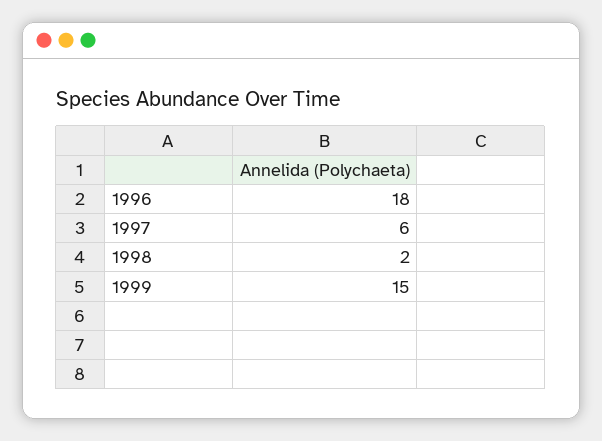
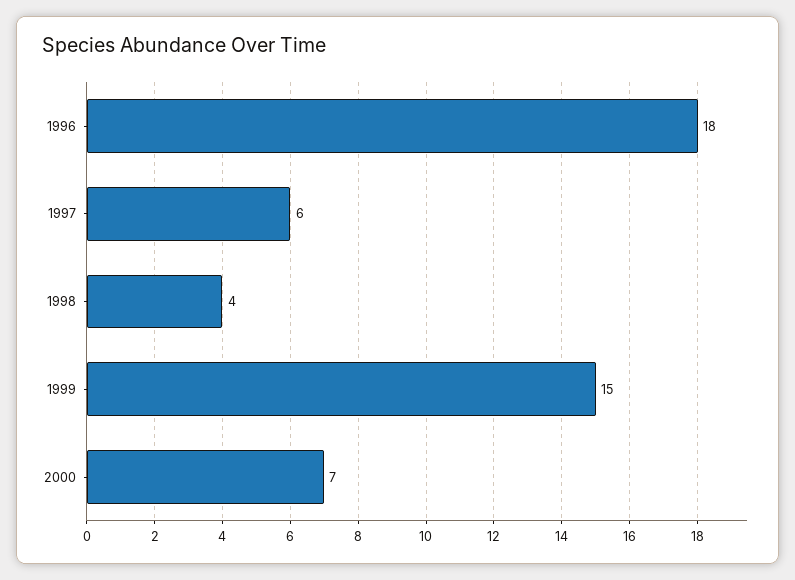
1998: 2 -> 4
2000: none -> 7

